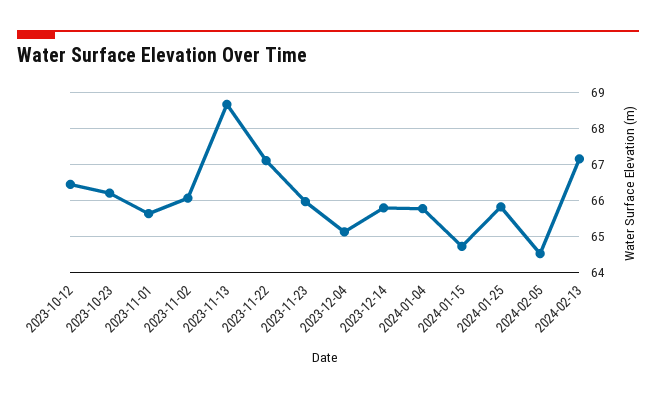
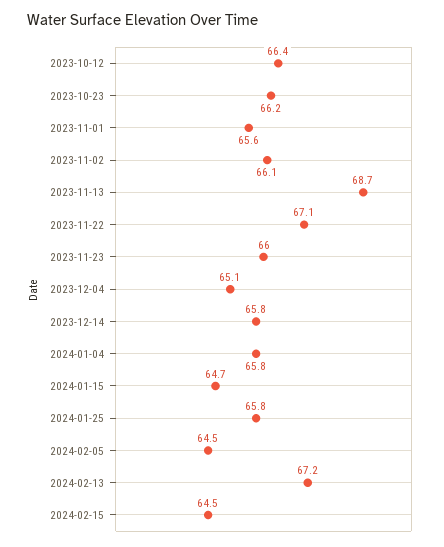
2024-02-15: none -> 64.5

